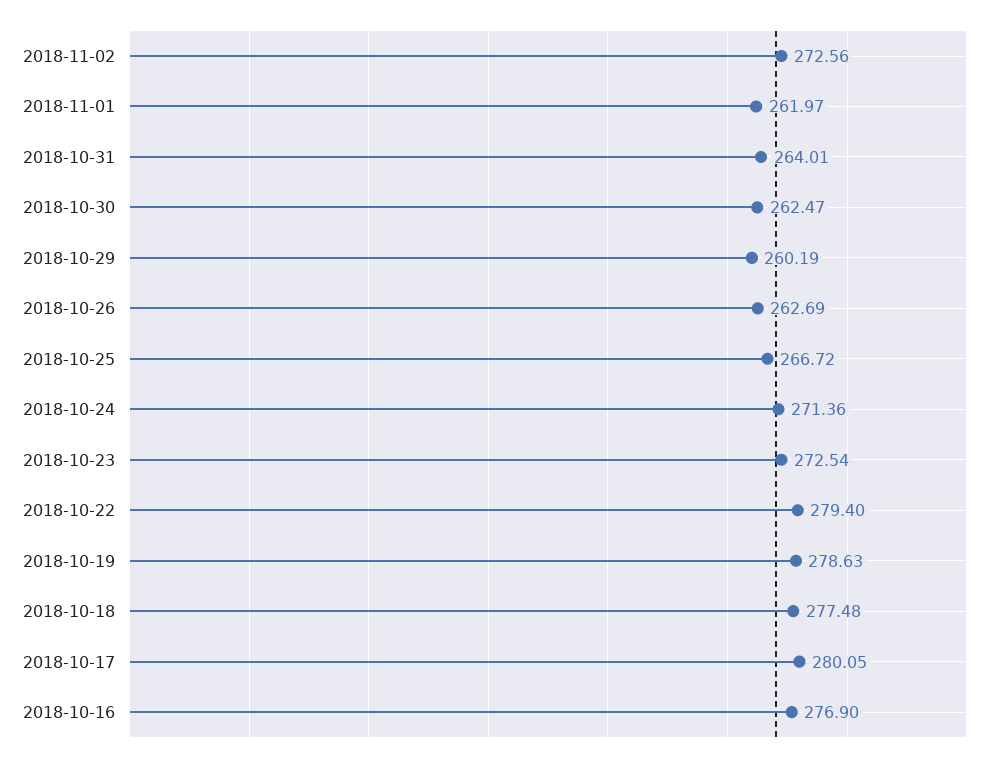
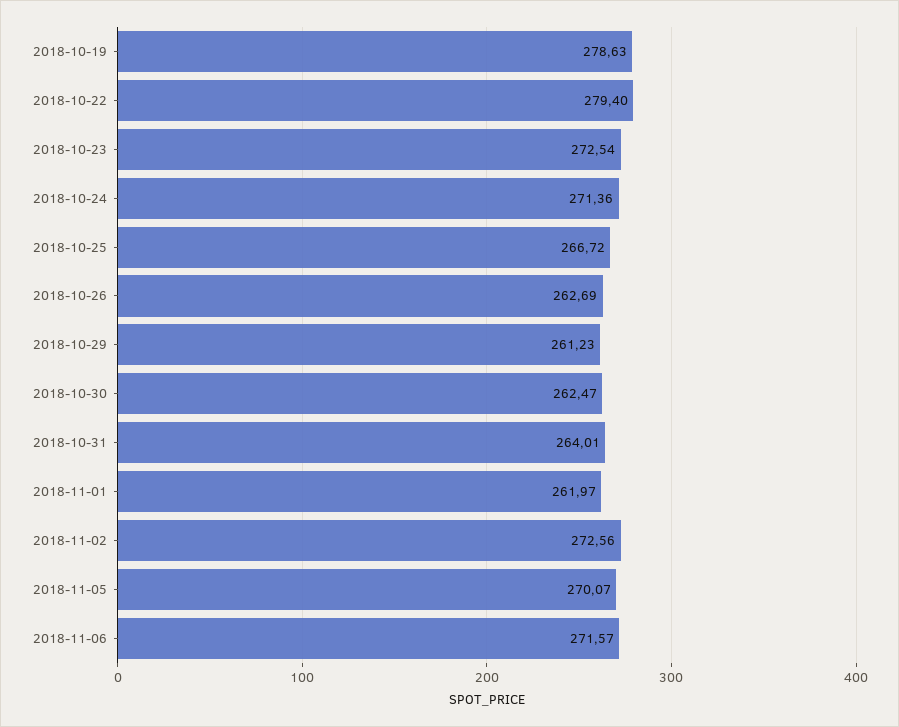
2018-10-29: 260.19 -> 261.23
2018-10-18: 277.48 -> none
2018-10-17: 280.05 -> none
2018-10-16: 276.9 -> none
2018-11-05: none -> 270.07
2018-11-06: none -> 271.57

